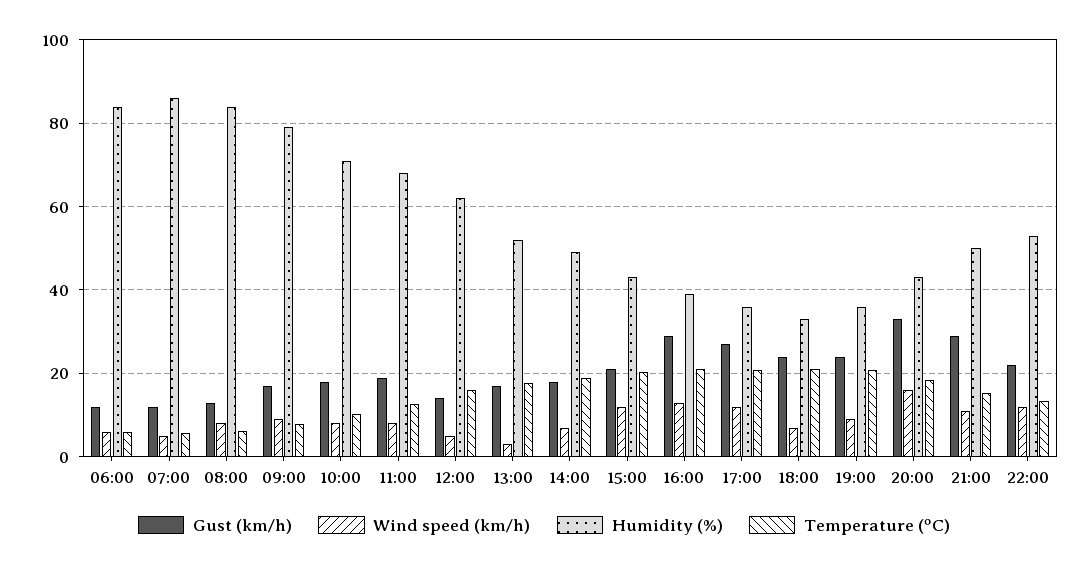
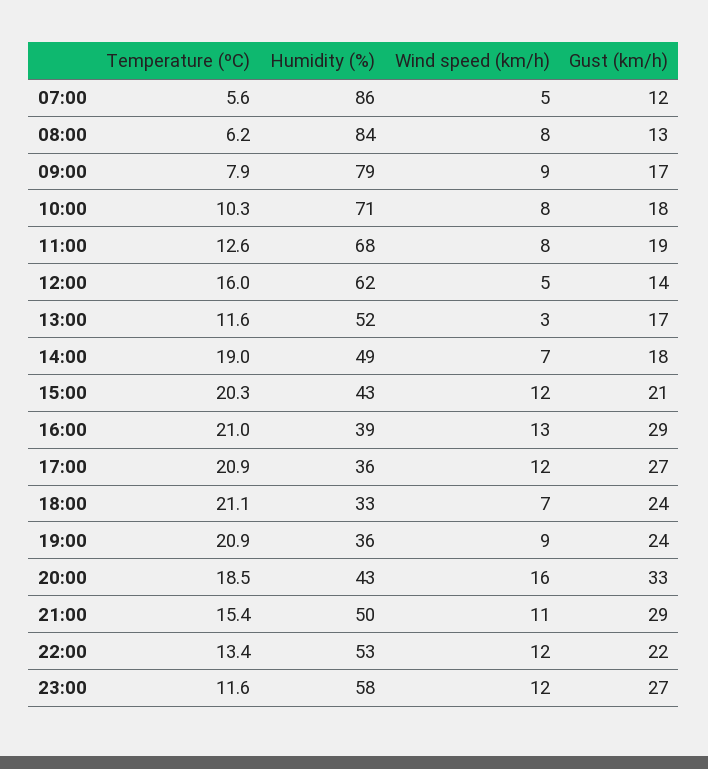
Gust (km/h), 06:00: 12 -> none
Wind speed (km/h), 06:00: 6 -> none
Humidity (%), 06:00: 84 -> none
Temperature (ºC), 06:00: 6 -> none
Temperature (ºC), 13:00: 18 -> 11.6
Temperature (ºC), 23:00: none -> 11.6
Humidity (%), 23:00: none -> 58
Wind speed (km/h), 23:00: none -> 12
Gust (km/h), 23:00: none -> 27

